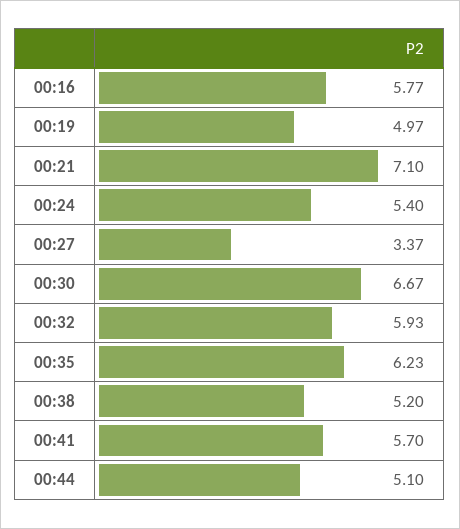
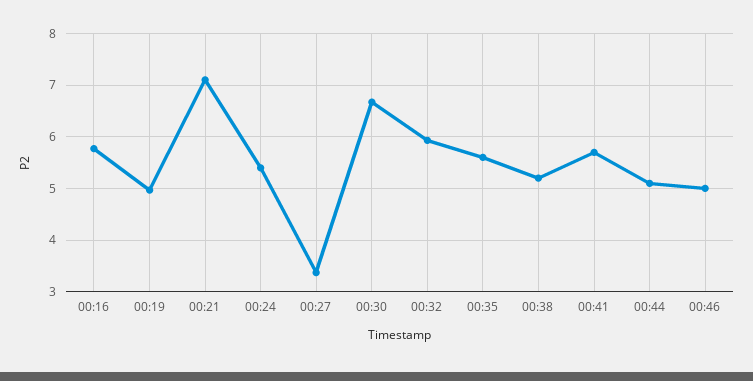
00:35: 6.23 -> 5.6
00:46: none -> 5

